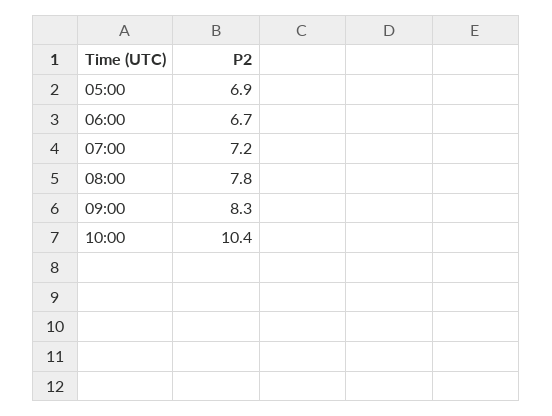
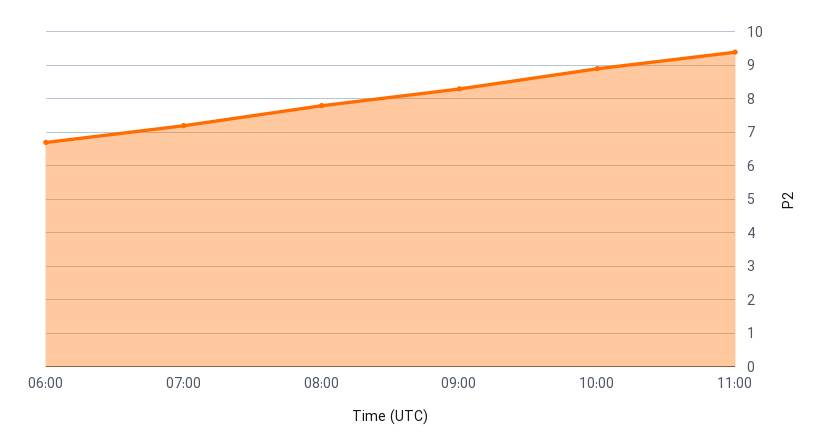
05:00: 6.9 -> none
10:00: 10.4 -> 9
11:00: none -> 9.5

